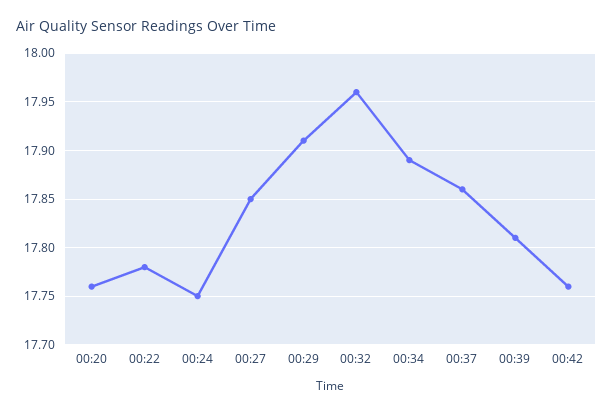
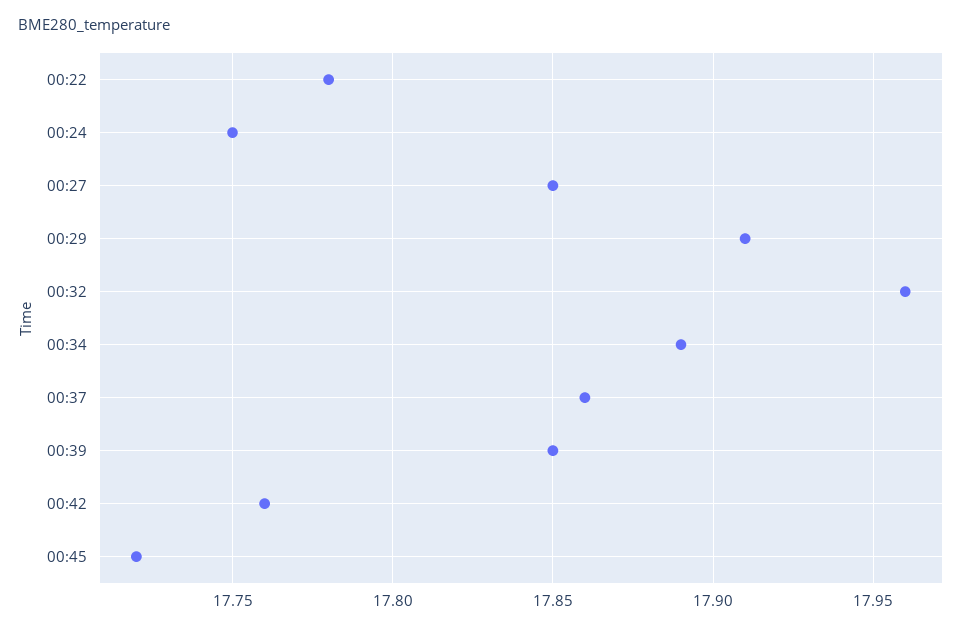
00:20: 17.76 -> none
00:39: 17.81 -> 17.85
00:45: none -> 17.72

